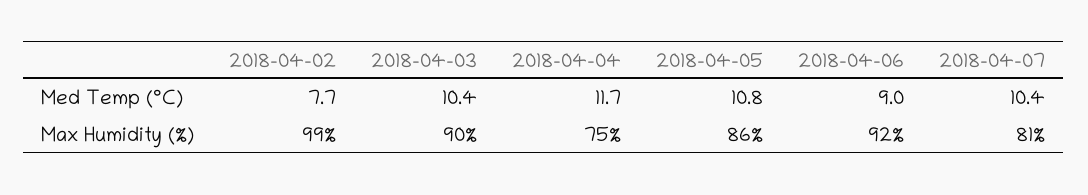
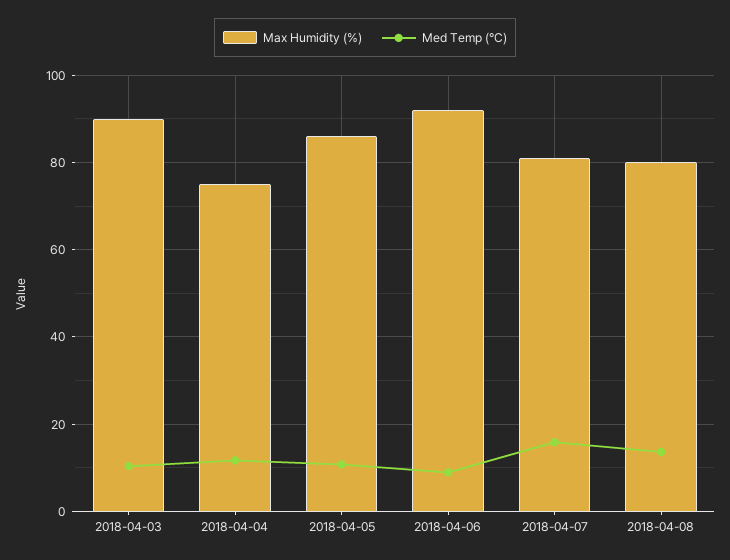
Med Temp (°C), 2018-04-02: 7.7 -> none
Med Temp (°C), 2018-04-07: 10.4 -> 16
Max Humidity (%), 2018-04-02: 99 -> none
Max Humidity (%), 2018-04-08: none -> 80
Med Temp (°C), 2018-04-08: none -> 14

